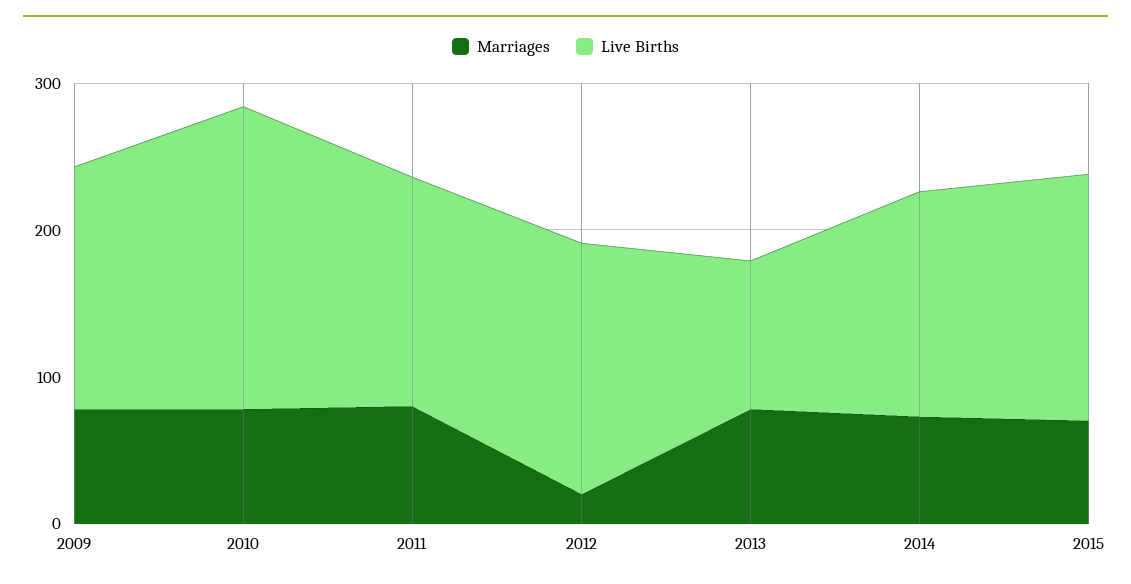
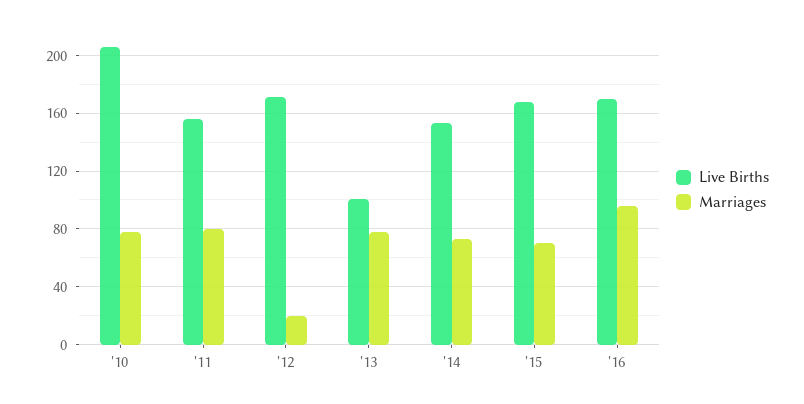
Marriages, 2009: 80 -> none
Live Births, 2009: 160 -> none
Live Births, '16: none -> 170
Marriages, '16: none -> 95

